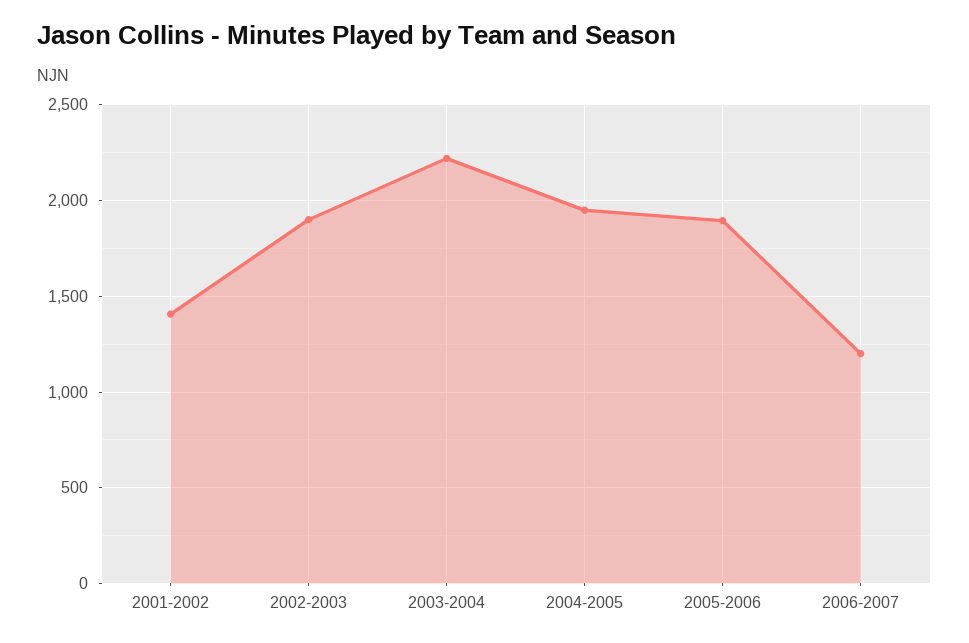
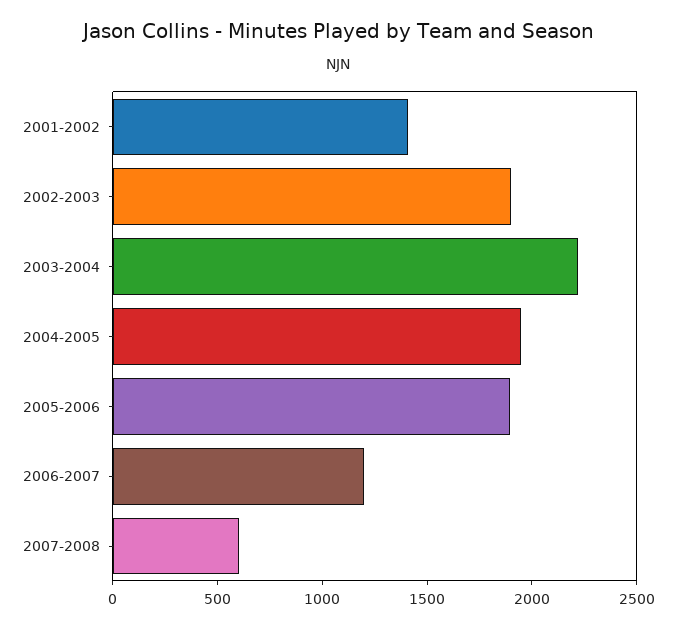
2007-2008: none -> 600

